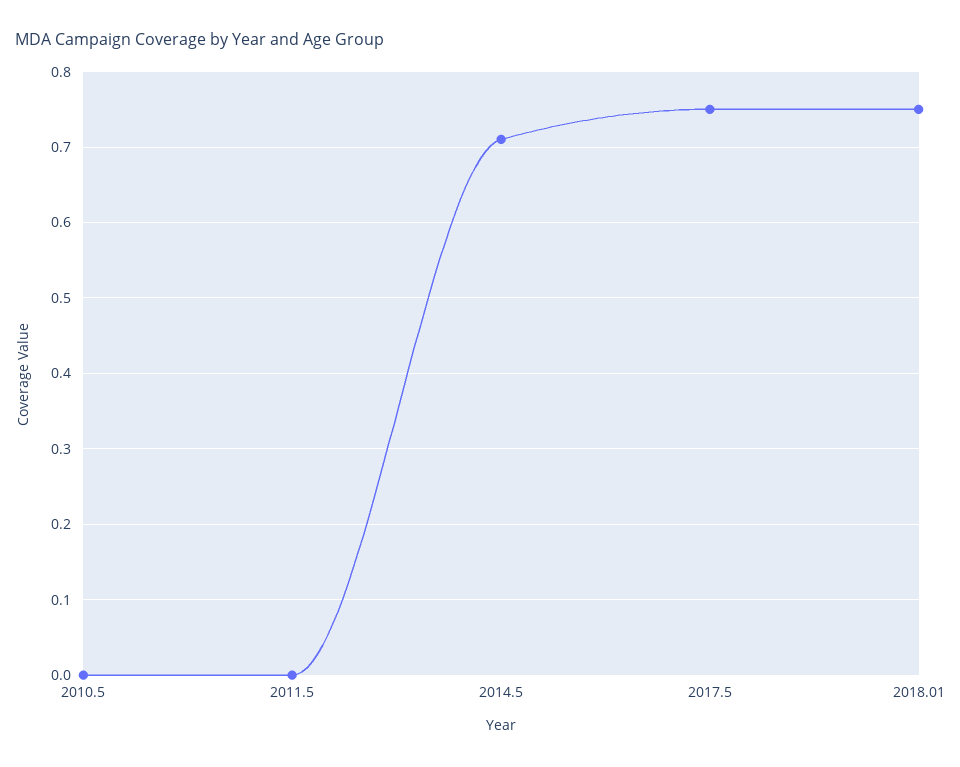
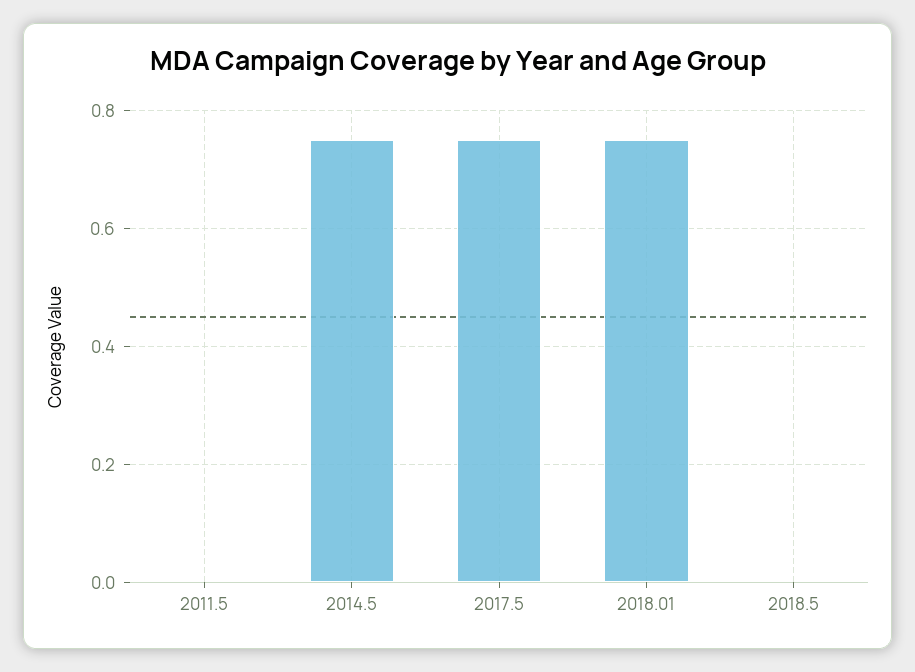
2010.5: 0 -> none
2014.5: 0.71 -> 0.75
2018.5: none -> 0

